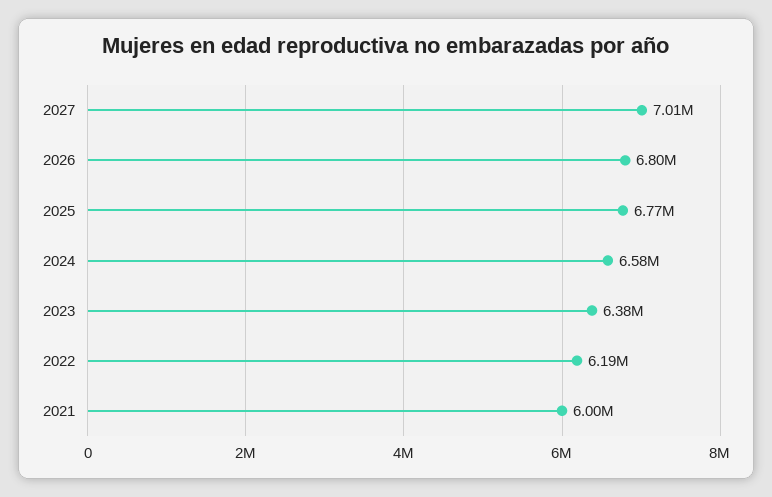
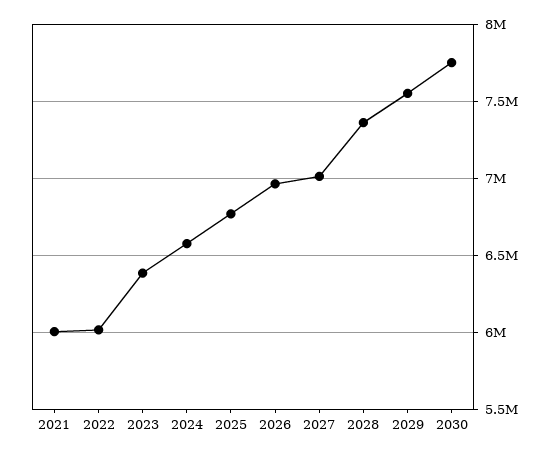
2026: 6800000 -> 6950000
2022: 6190000 -> 6000000
2028: none -> 7350000
2029: none -> 7550000
2030: none -> 7750000

